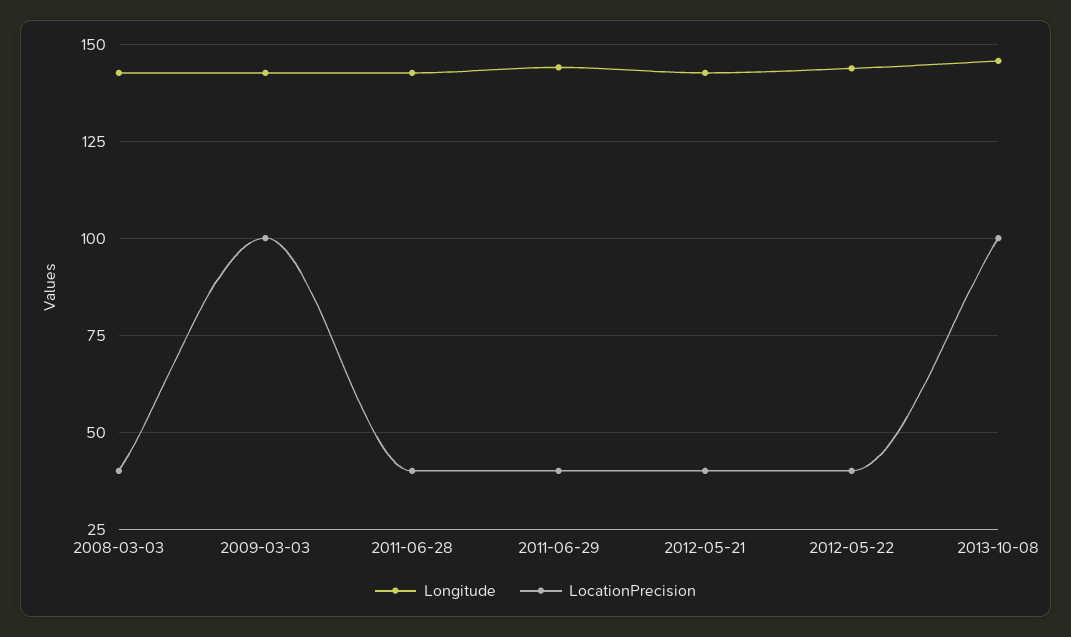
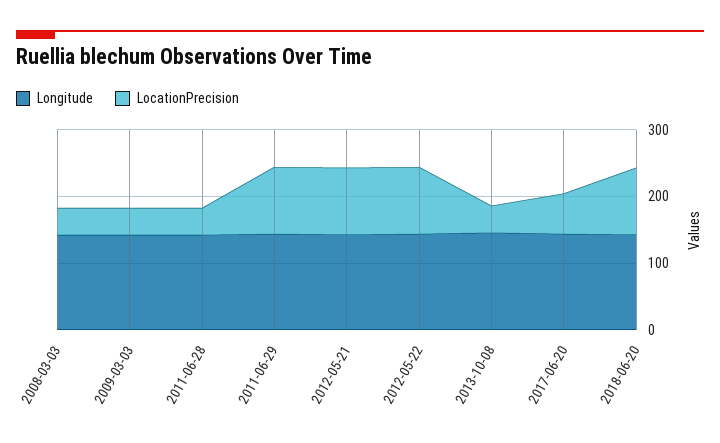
LocationPrecision, 2009-03-03: 100 -> 40
LocationPrecision, 2011-06-29: 40 -> 100
LocationPrecision, 2012-05-21: 40 -> 100
LocationPrecision, 2012-05-22: 40 -> 100
LocationPrecision, 2013-10-08: 100 -> 40
Longitude, 2017-06-20: none -> 140
LocationPrecision, 2017-06-20: none -> 60
Longitude, 2018-06-20: none -> 140
LocationPrecision, 2018-06-20: none -> 100

